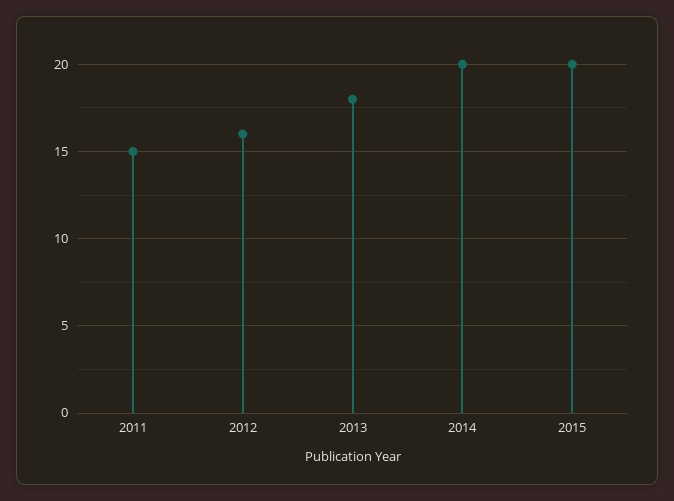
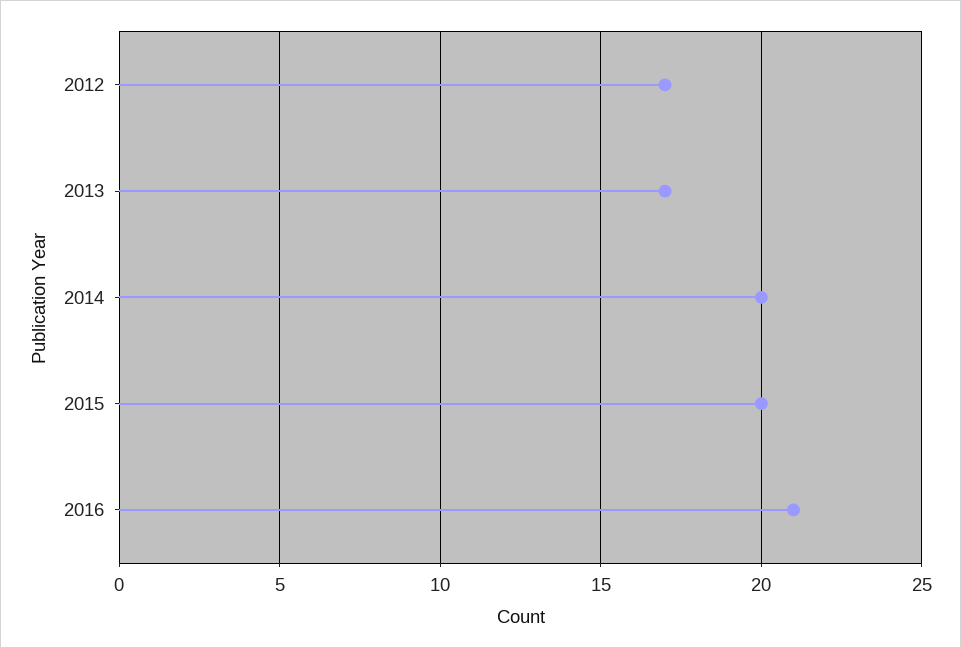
2011: 15 -> none
2012: 16 -> 17
2013: 18 -> 17
2016: none -> 21

